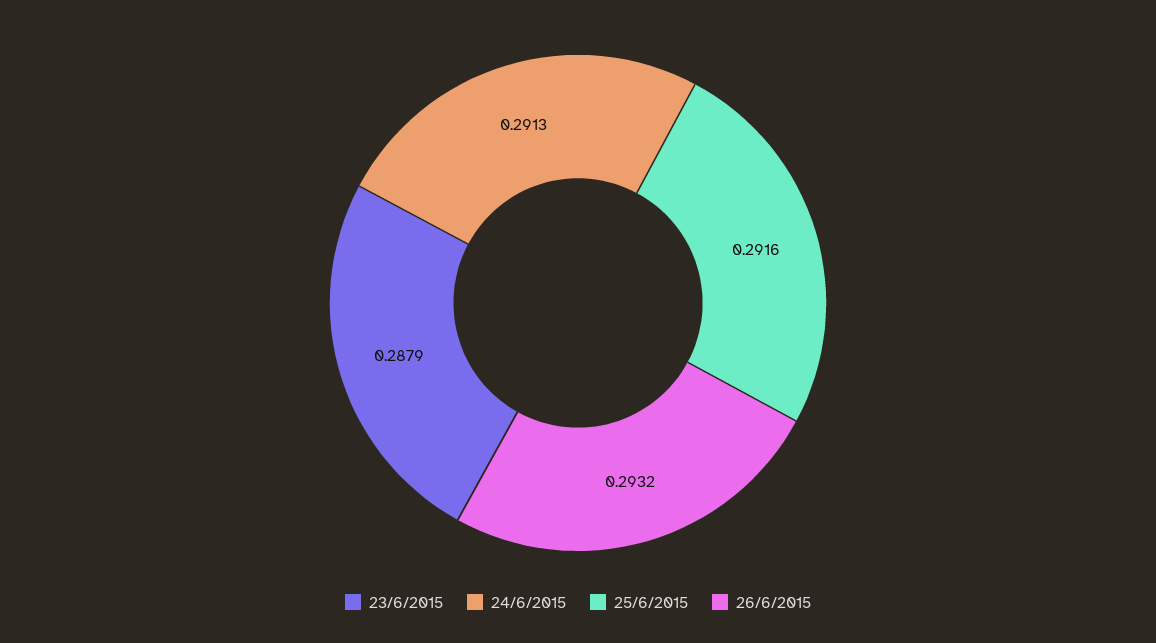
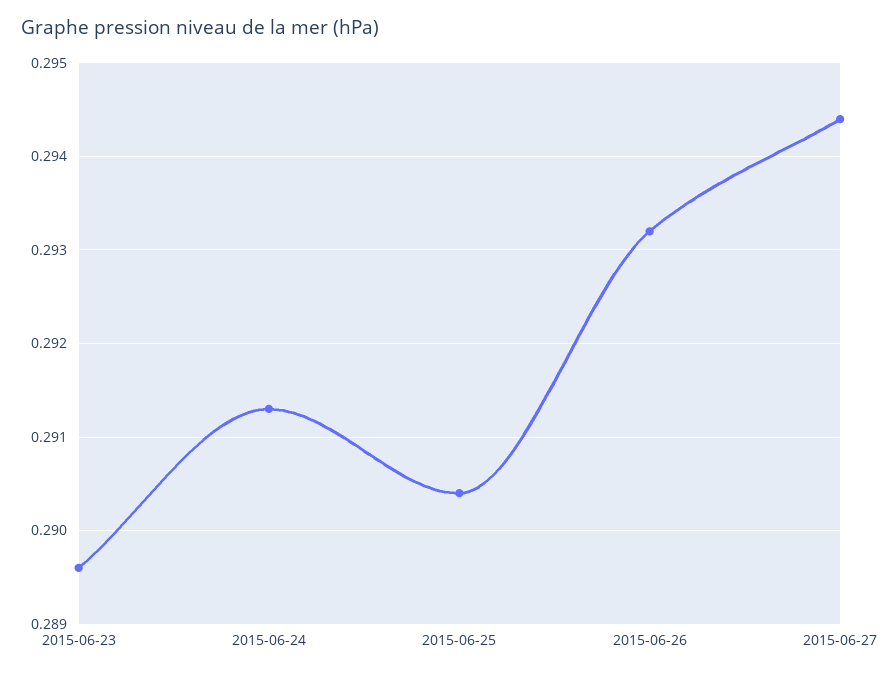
23/6/2015: 0.2879 -> 0.2896
25/6/2015: 0.2916 -> 0.2904
2015-06-27: none -> 0.2944

